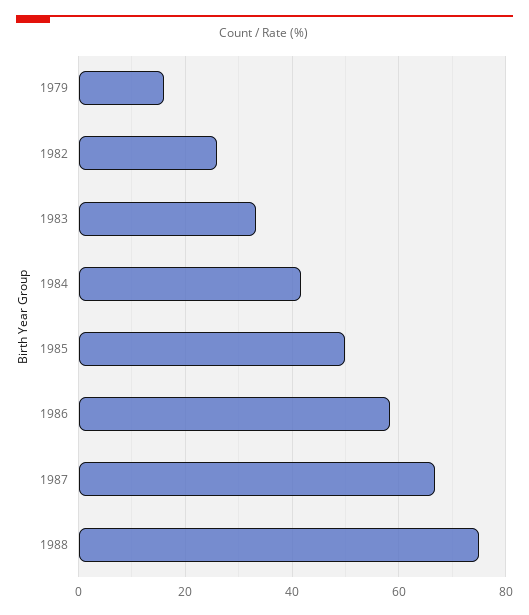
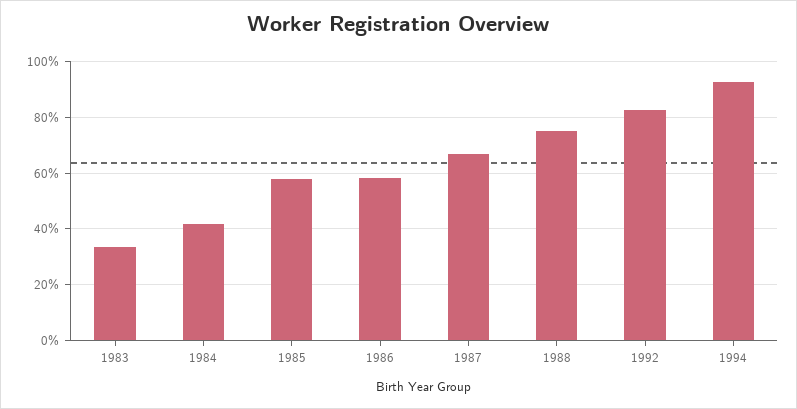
1979: 16 -> none
1982: 26 -> none
1985: 50 -> 57.5
1992: none -> 82.5
1994: none -> 92.5

